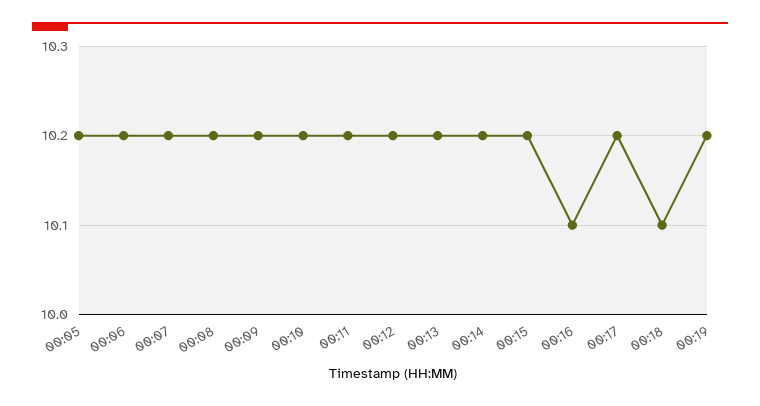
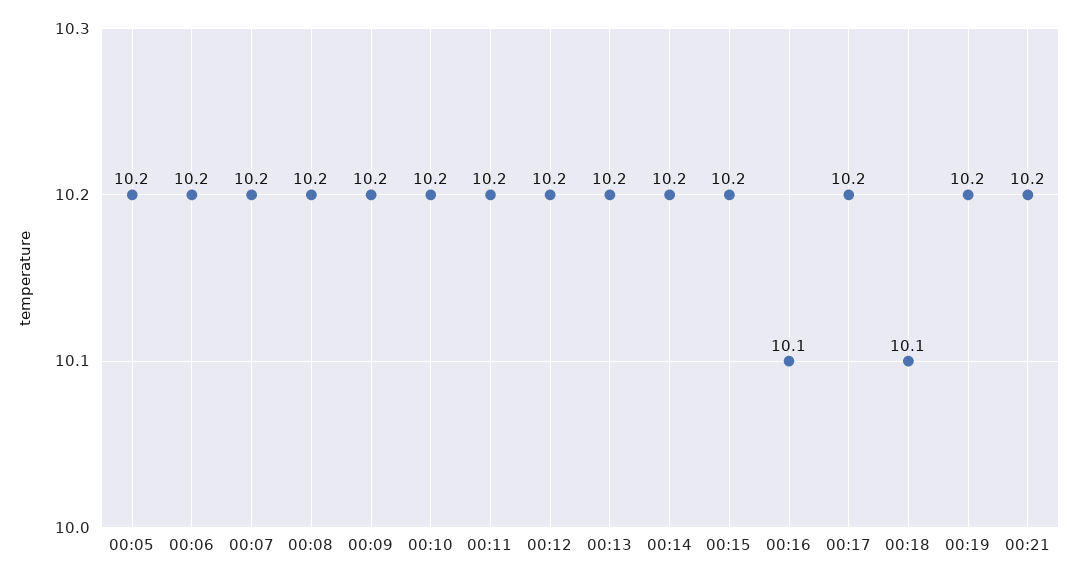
00:21: none -> 10.2

